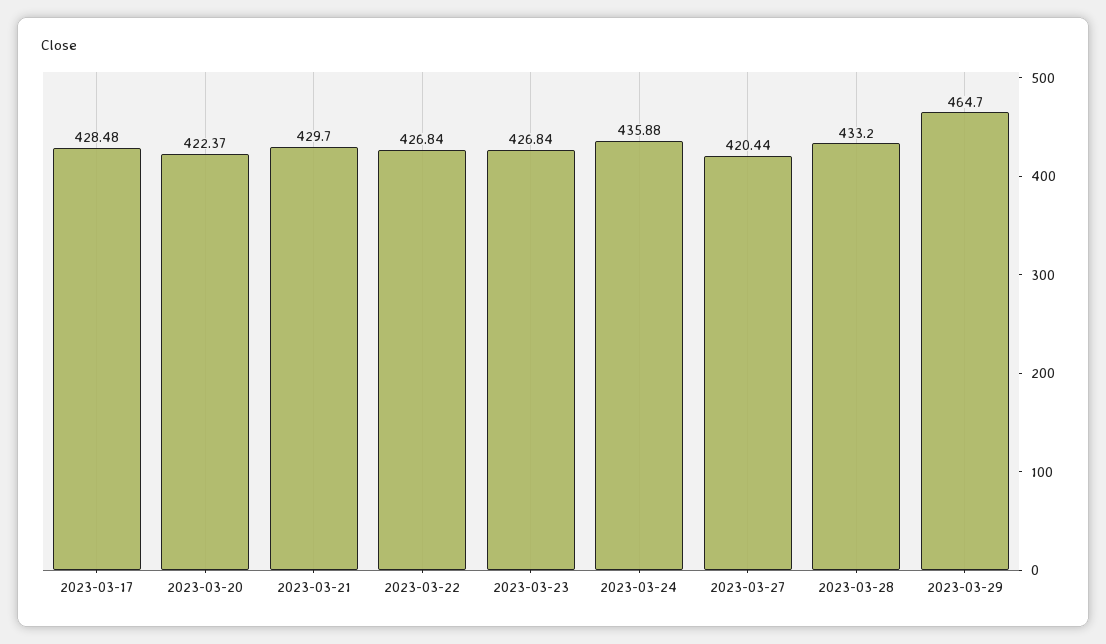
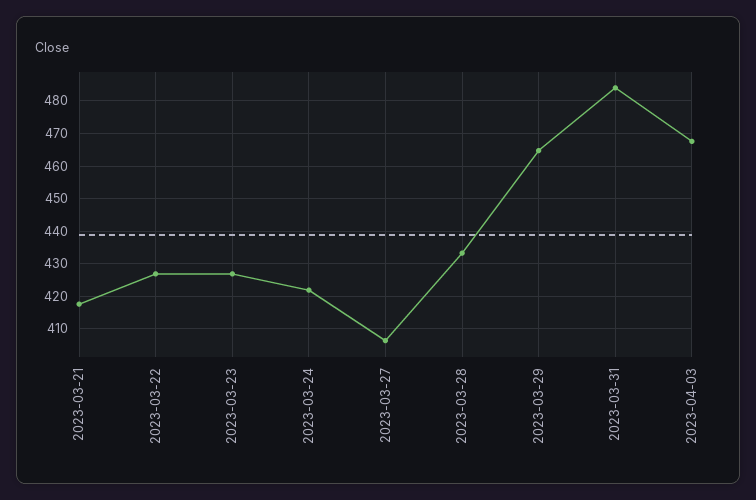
2023-03-17: 428.48 -> none
2023-03-20: 422.37 -> none
2023-03-21: 429.7 -> 418
2023-03-24: 435.88 -> 422
2023-03-27: 420.44 -> 406
2023-03-31: none -> 484
2023-04-03: none -> 468

